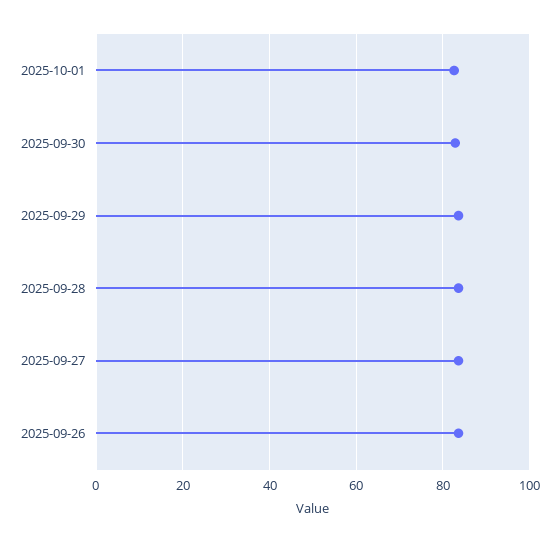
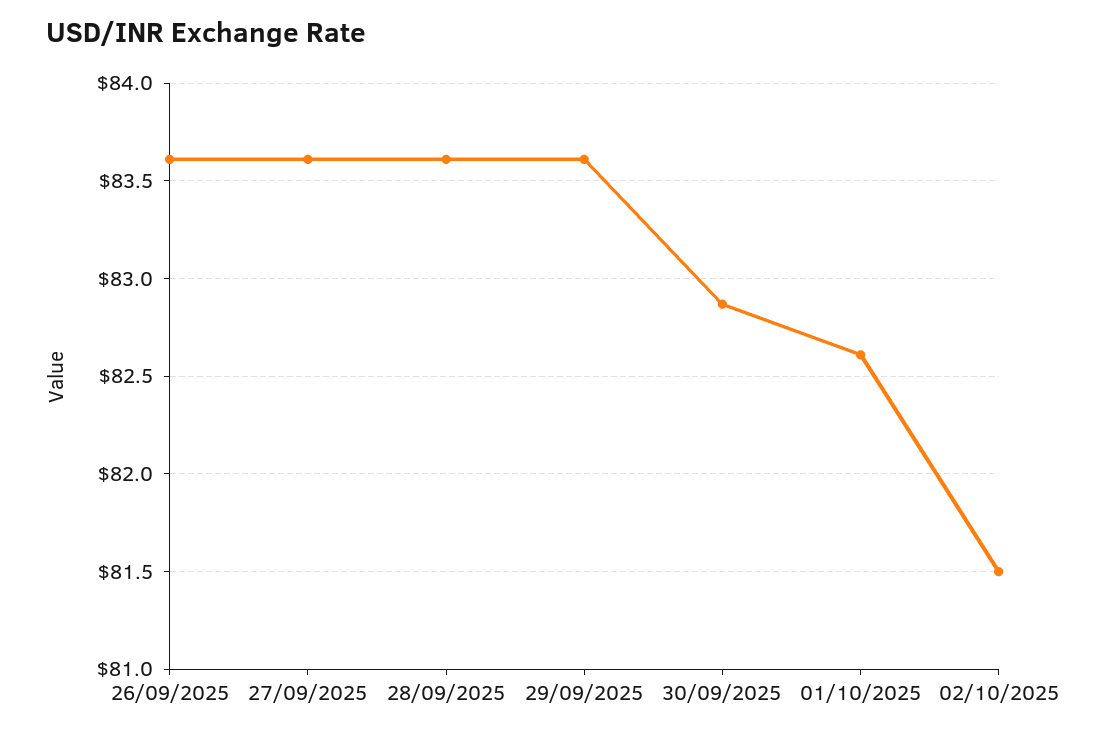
02/10/2025: none -> 81.5

